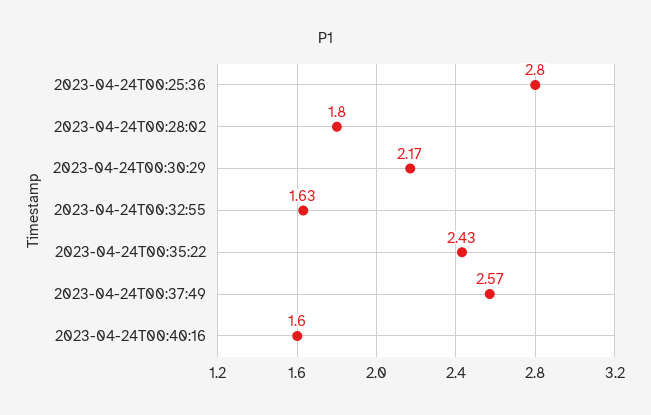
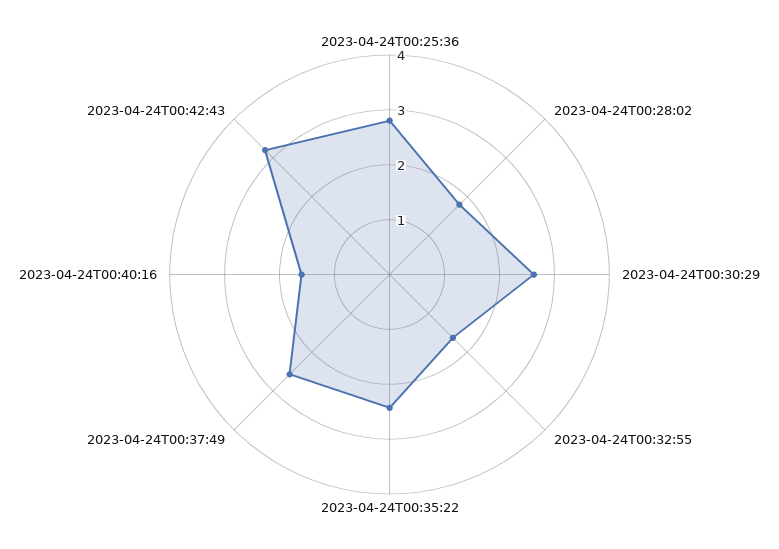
2023-04-24T00:30:29: 2.17 -> 2.6
2023-04-24T00:42:43: none -> 3.2

